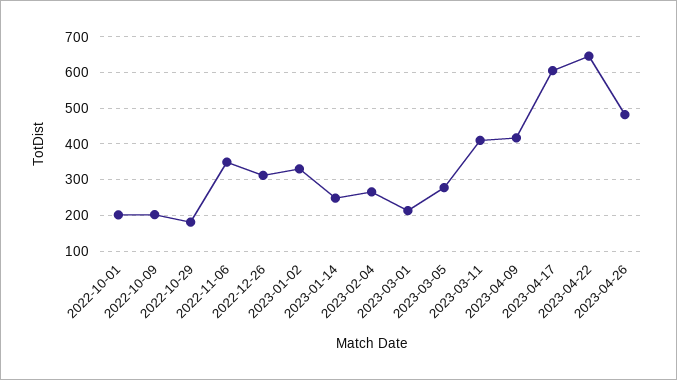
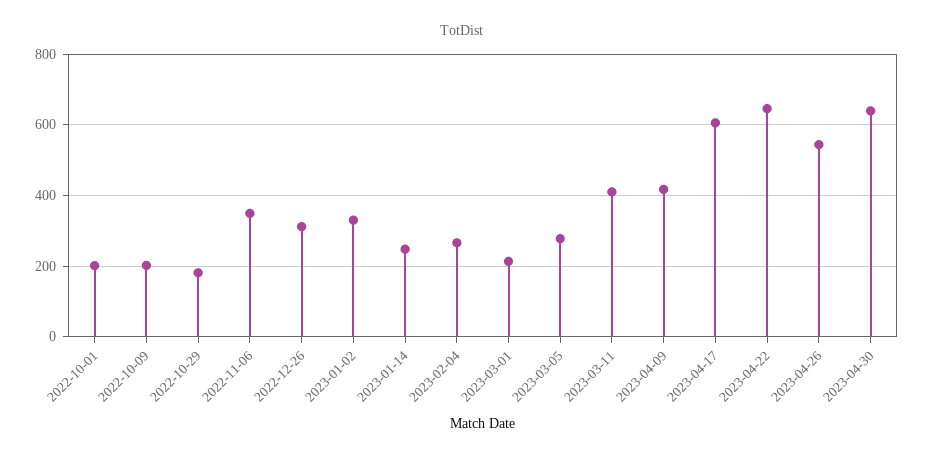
2023-04-26: 480 -> 540
2023-04-30: none -> 640

